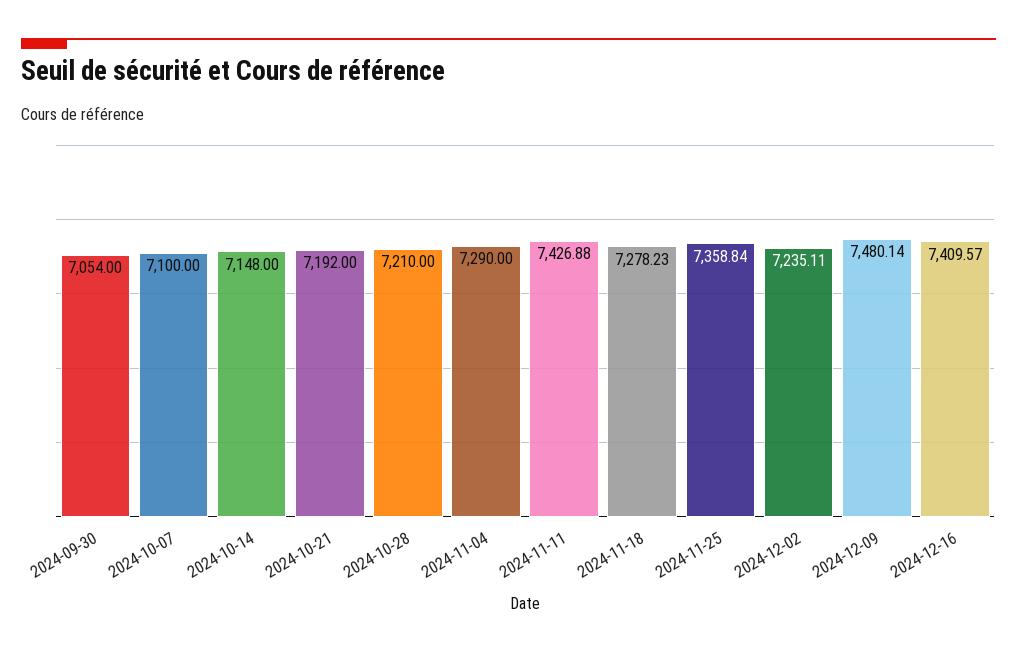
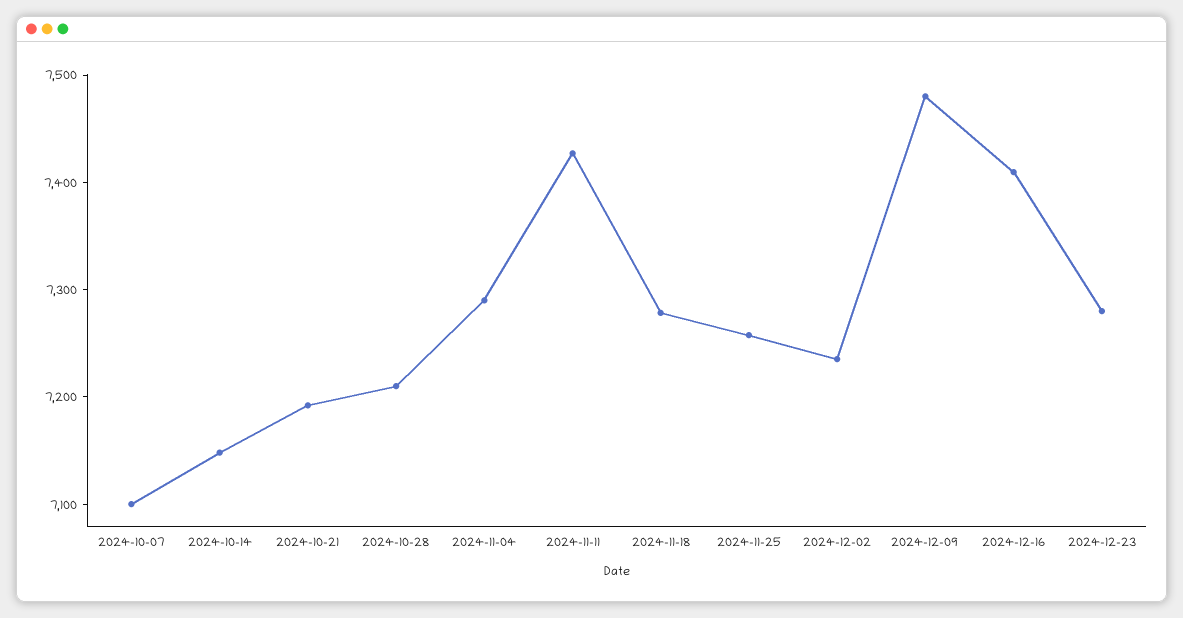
2024-09-30: 7054 -> none
2024-11-25: 7358.84 -> 7260
2024-12-23: none -> 7280

